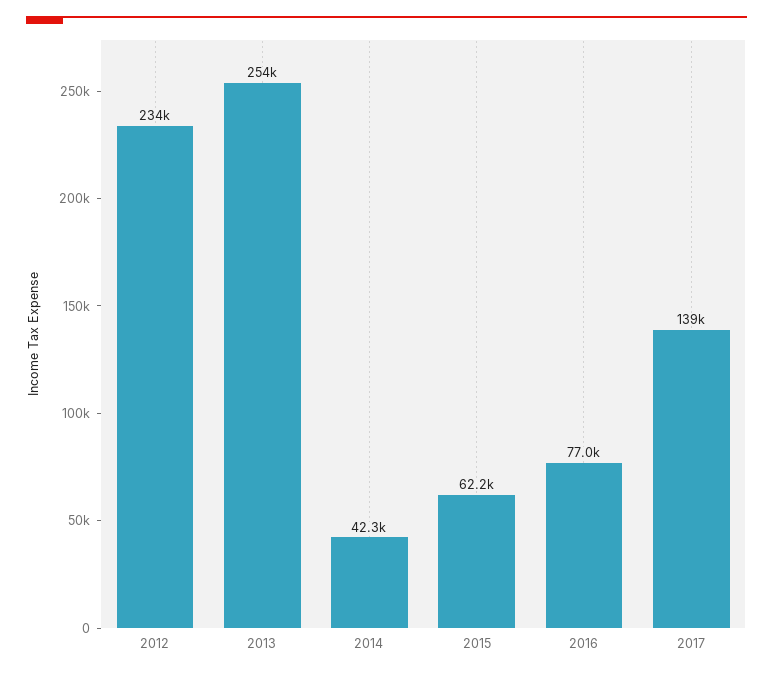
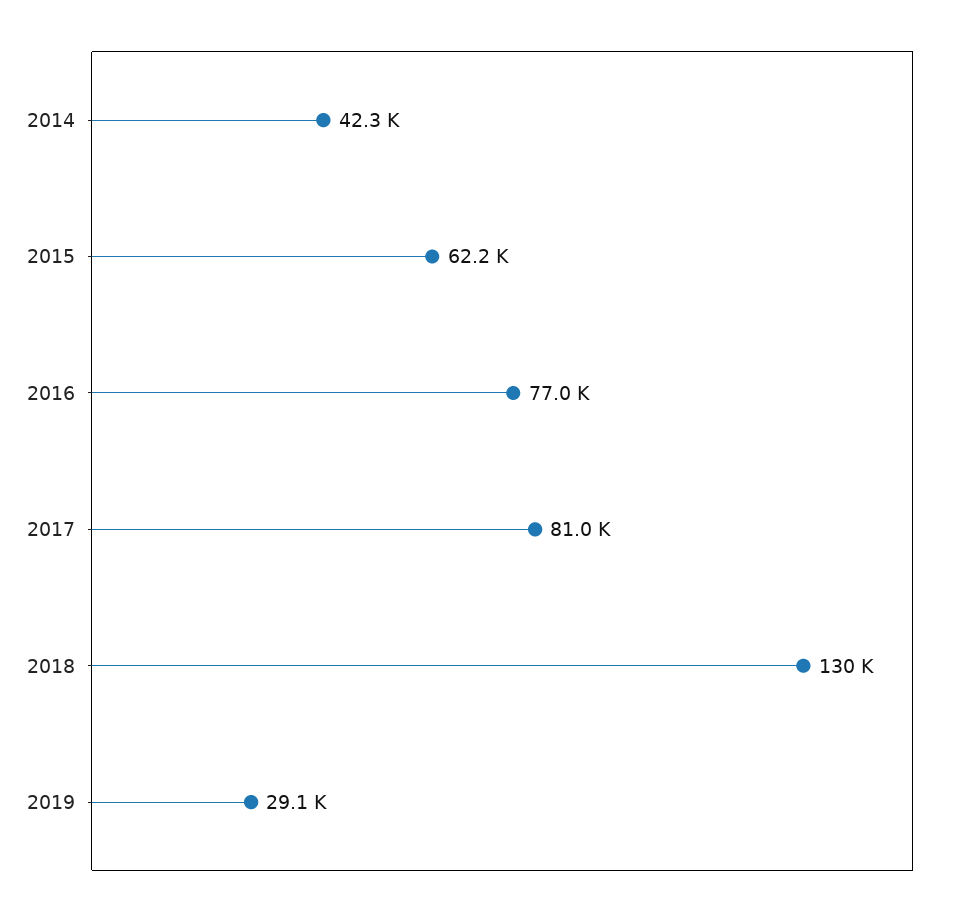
2012: 234000 -> none
2013: 254000 -> none
2017: 139000 -> 81000
2018: none -> 130000
2019: none -> 29100

